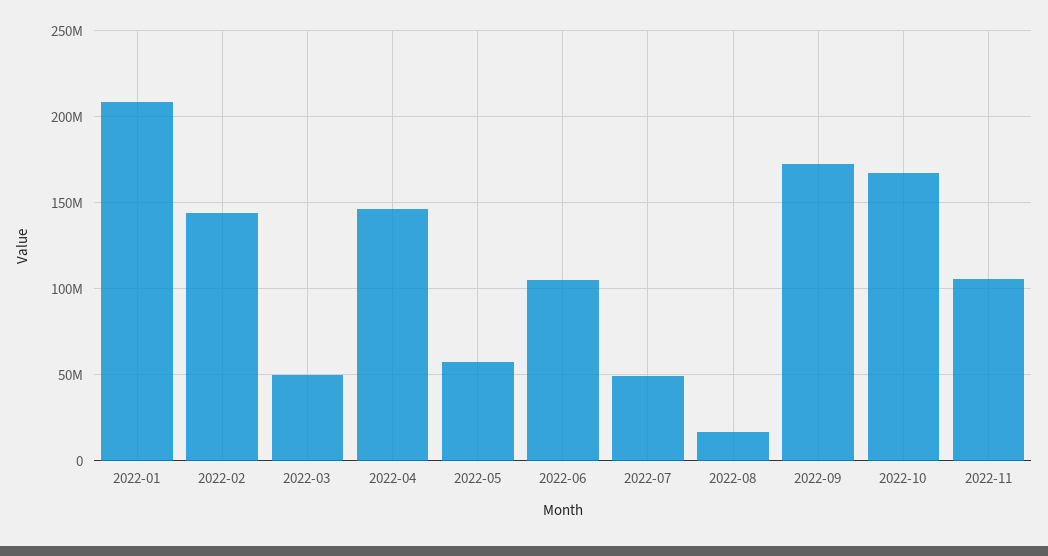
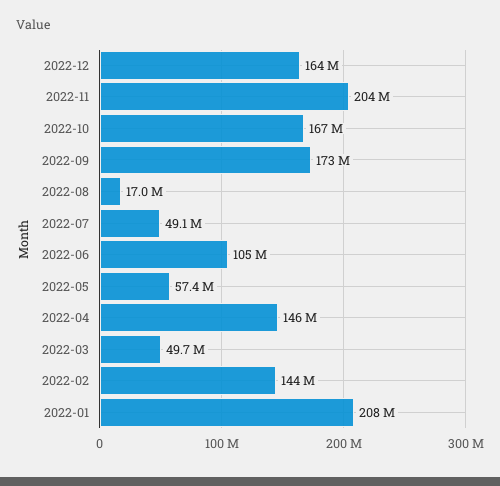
2022-11: 105000000 -> 204000000
2022-12: none -> 164000000

